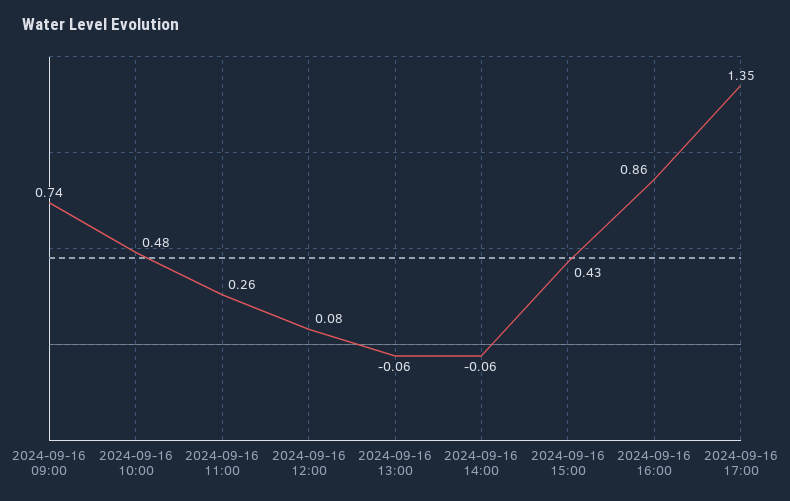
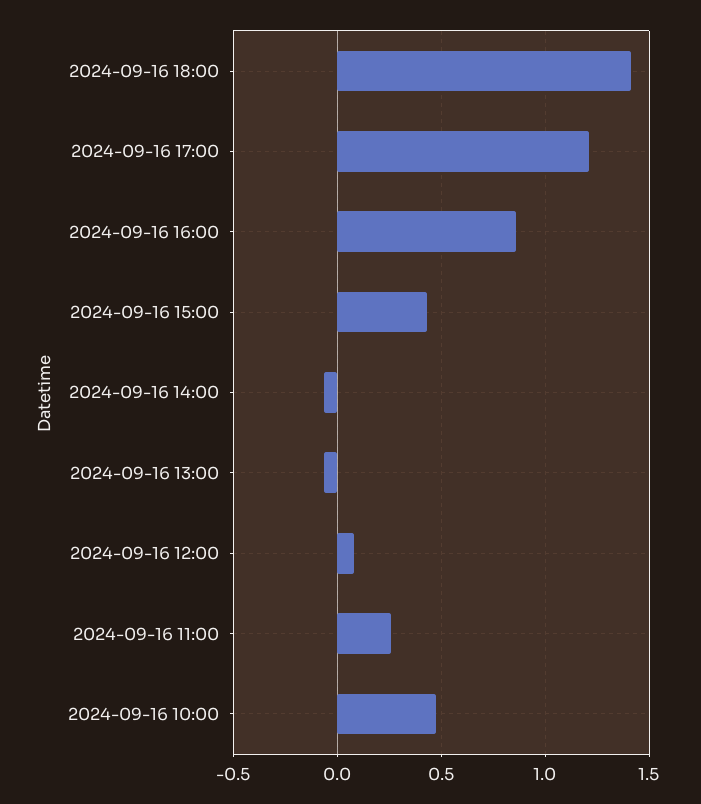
2024-09-16 09:00: 0.74 -> none
2024-09-16 17:00: 1.35 -> 1.2
2024-09-16 18:00: none -> 1.4

